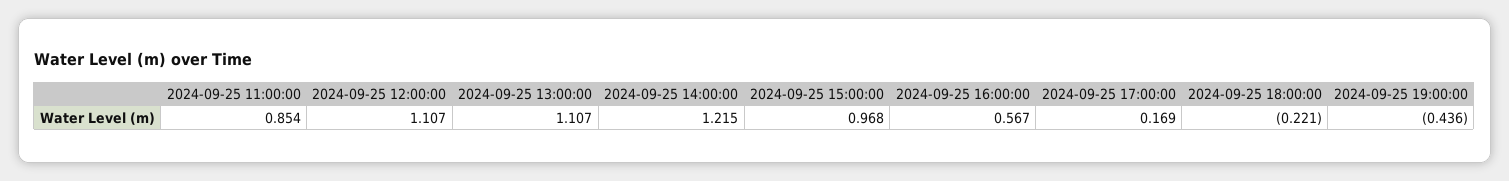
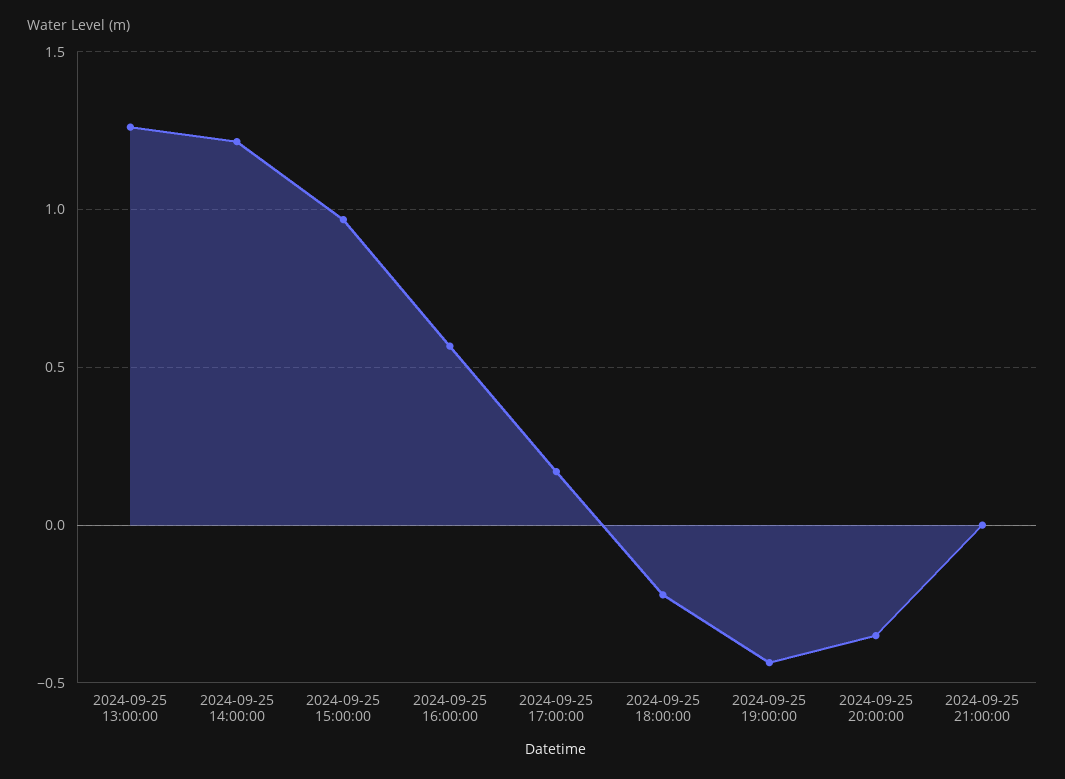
2024-09-25 11:00:00: 0.854 -> none
2024-09-25 12:00:00: 1.107 -> none
2024-09-25 13:00:00: 1.107 -> 1.25
2024-09-25 20:00:00: none -> -0.35
2024-09-25 21:00:00: none -> 0

